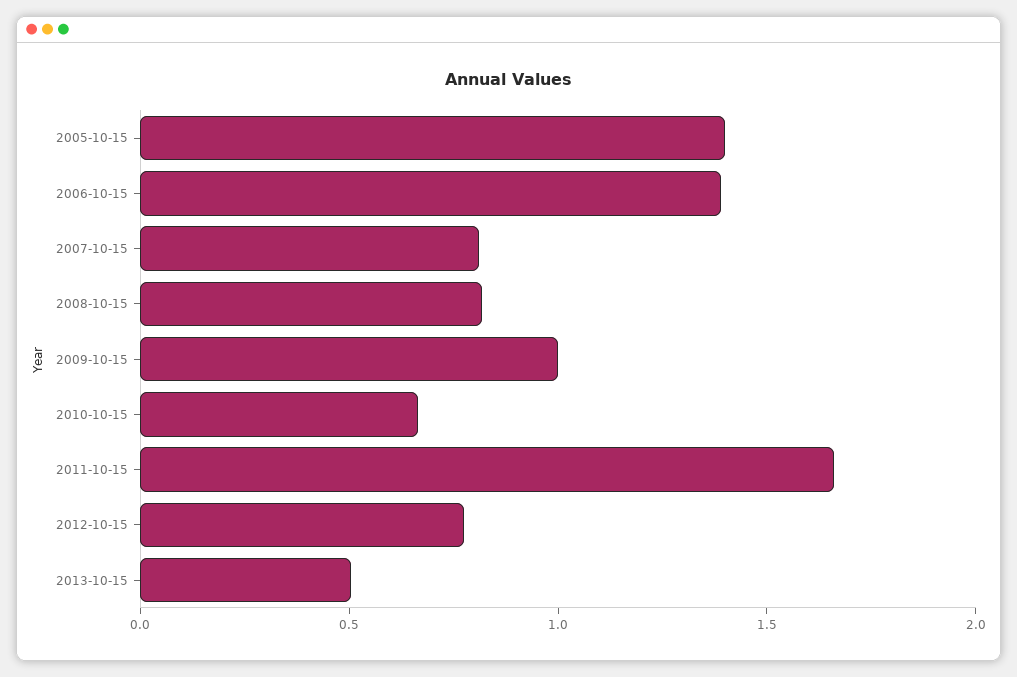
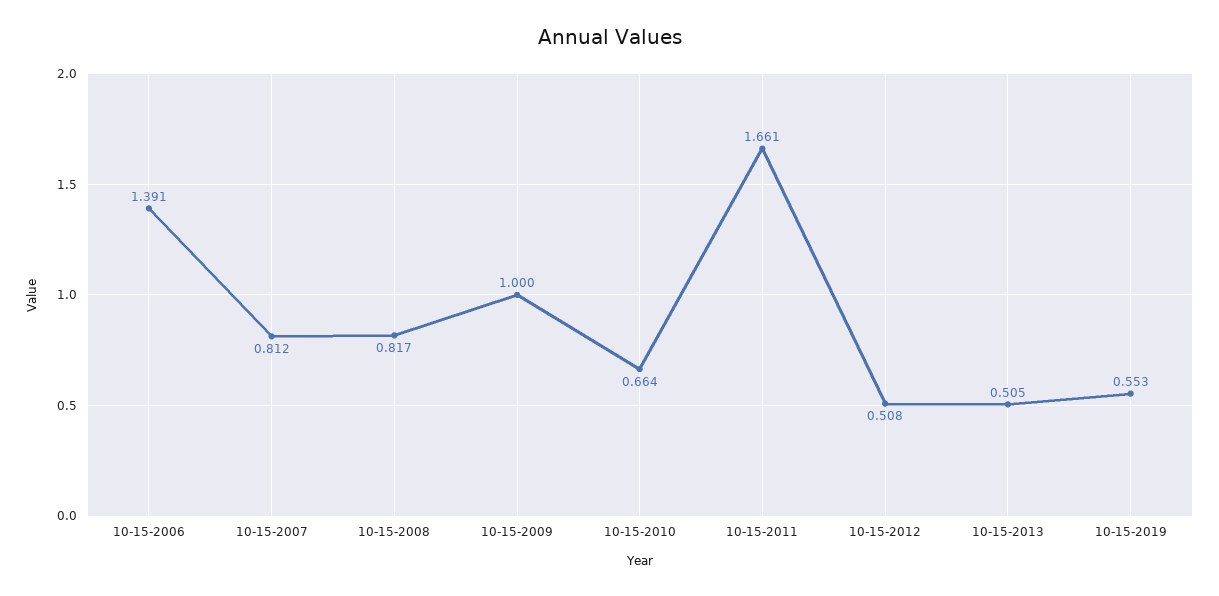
2005-10-15: 1.4 -> none
2012-10-15: 0.8 -> 0.508
10-15-2019: none -> 0.553

